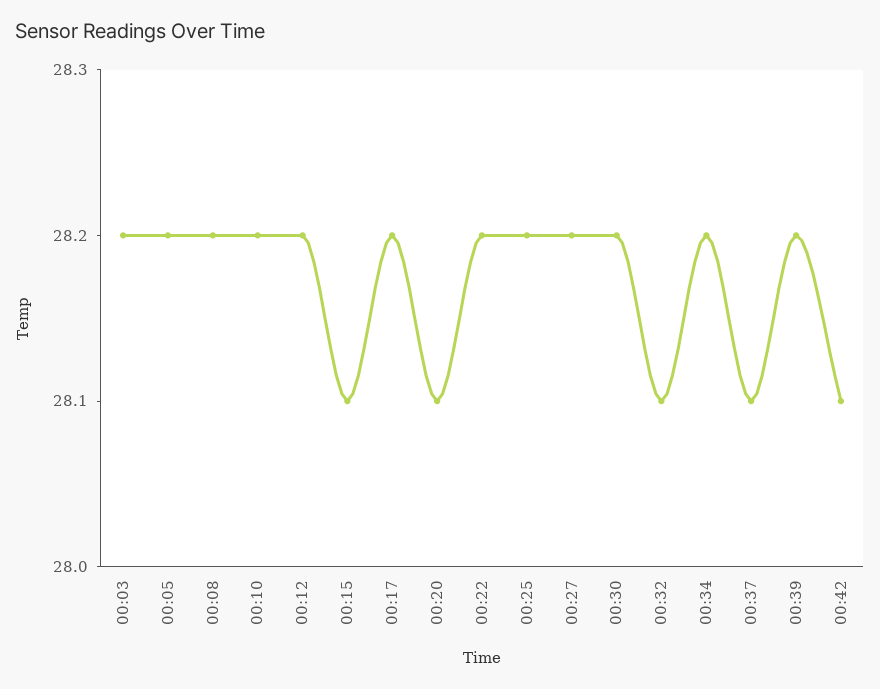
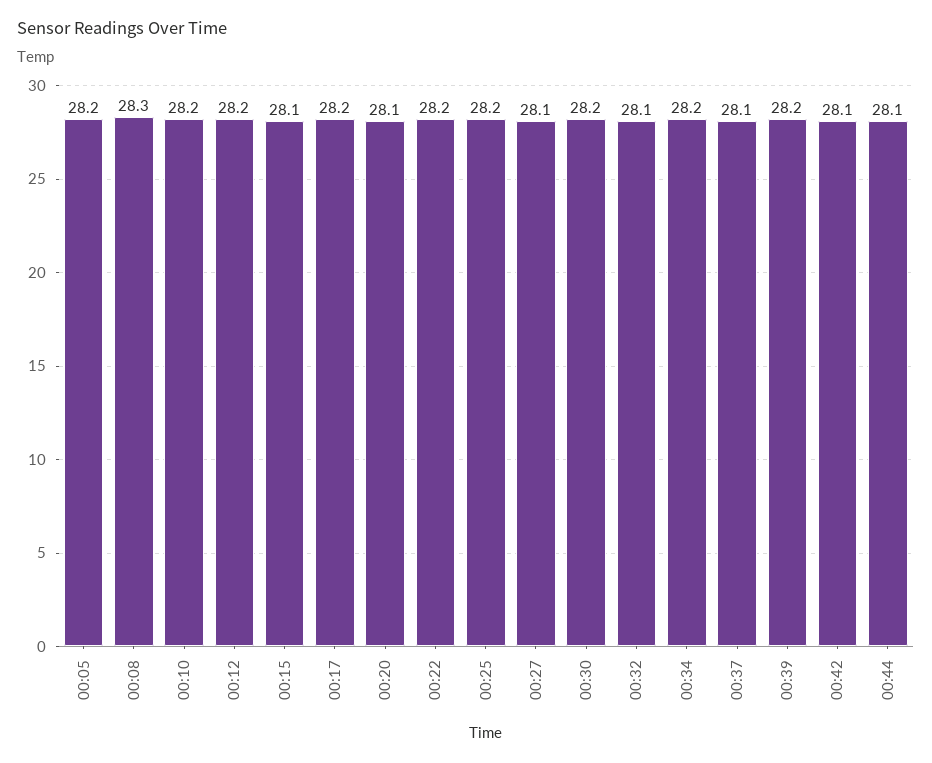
00:03: 28.2 -> none
00:08: 28.2 -> 28.3
00:27: 28.2 -> 28.1
00:44: none -> 28.1

